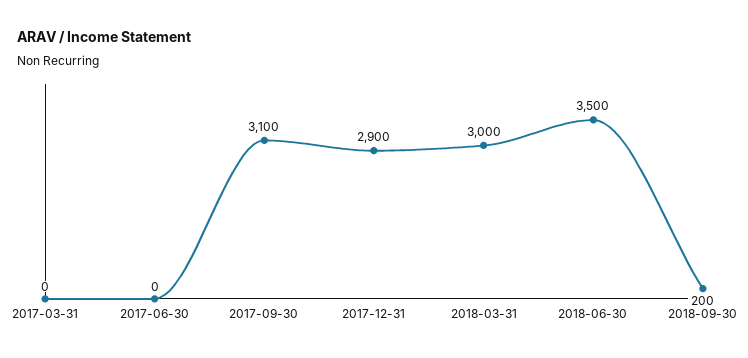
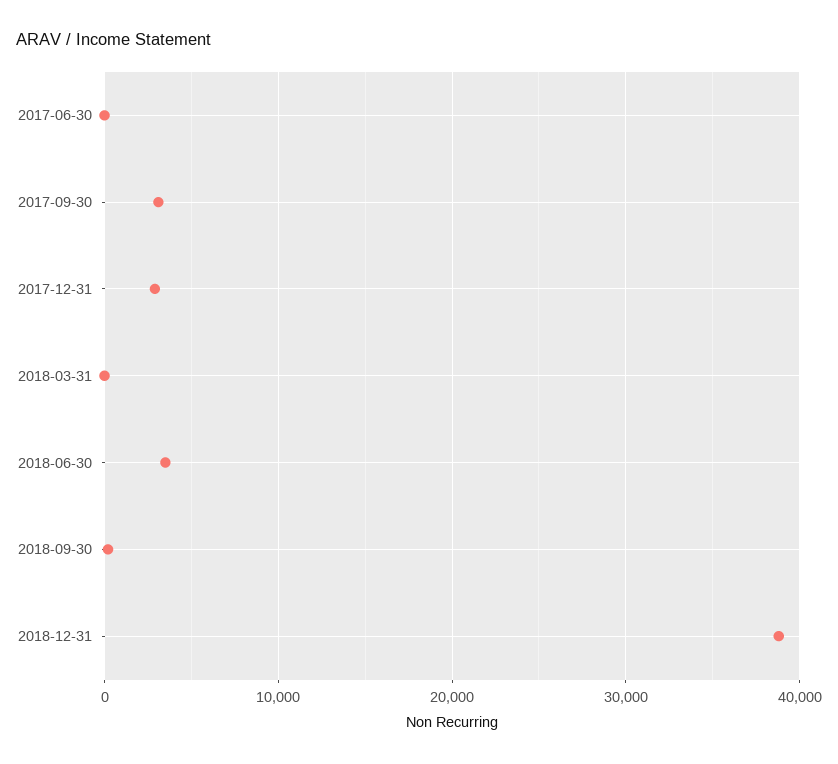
2017-03-31: 0 -> none
2018-03-31: 3000 -> 0
2018-12-31: none -> 39000

